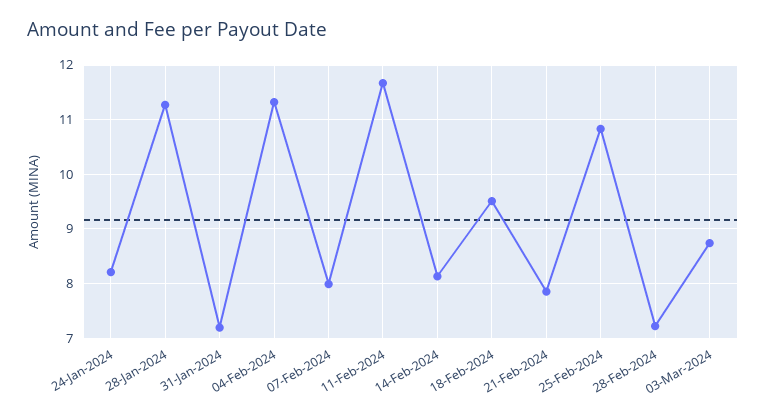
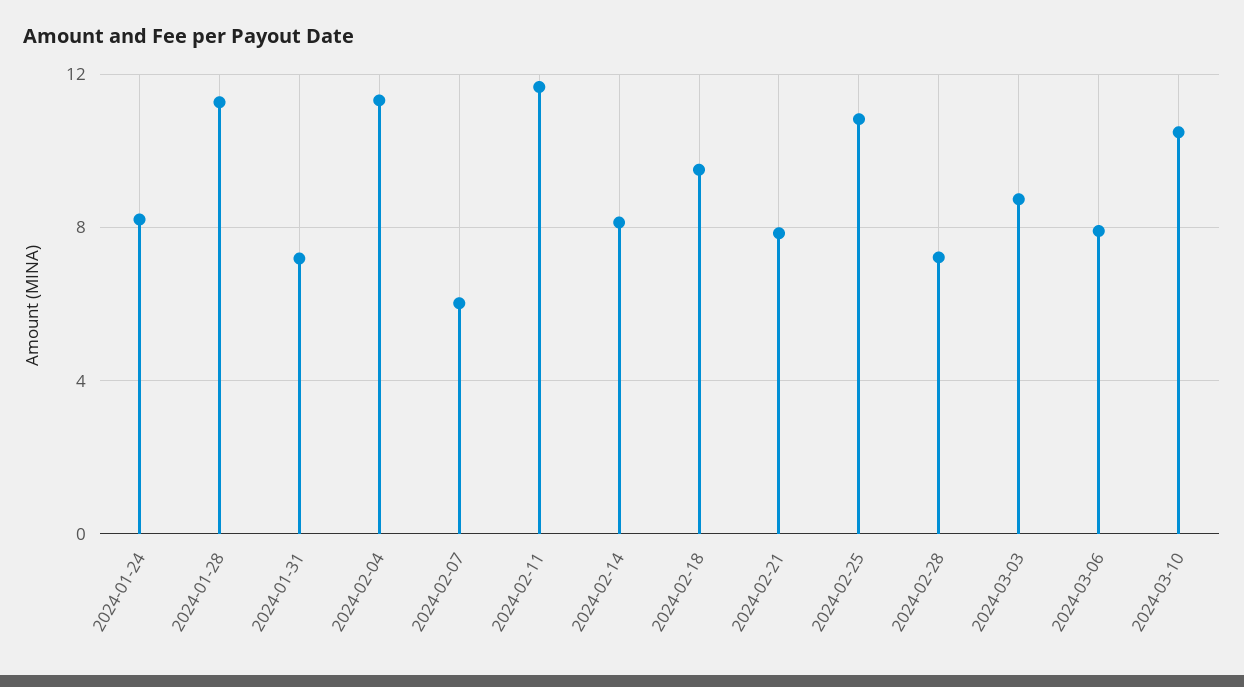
07-Feb-2024: 8 -> 6
2024-03-06: none -> 8
2024-03-10: none -> 10.5

